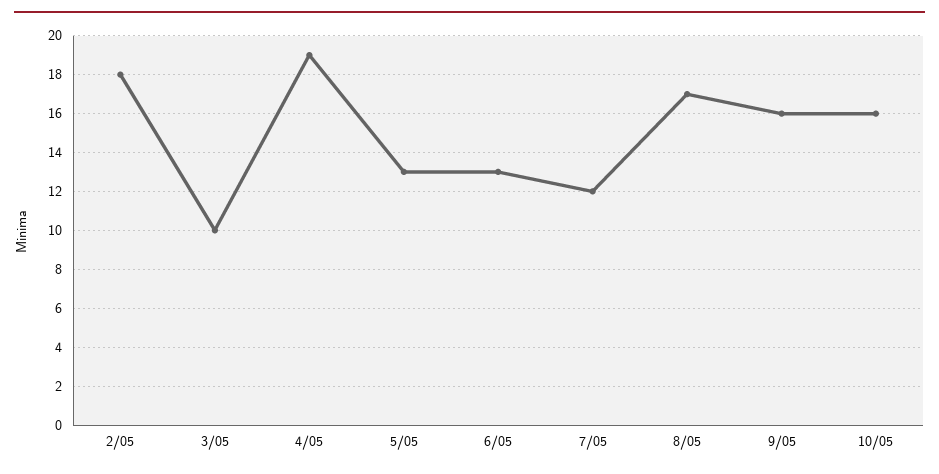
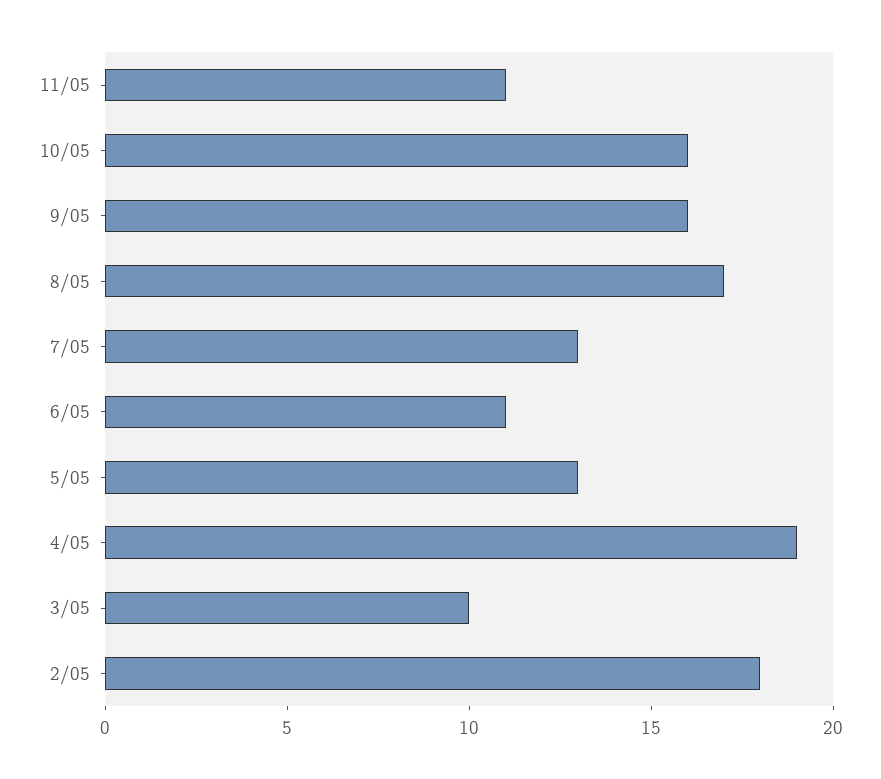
6/05: 13 -> 11
7/05: 12 -> 13
11/05: none -> 11

